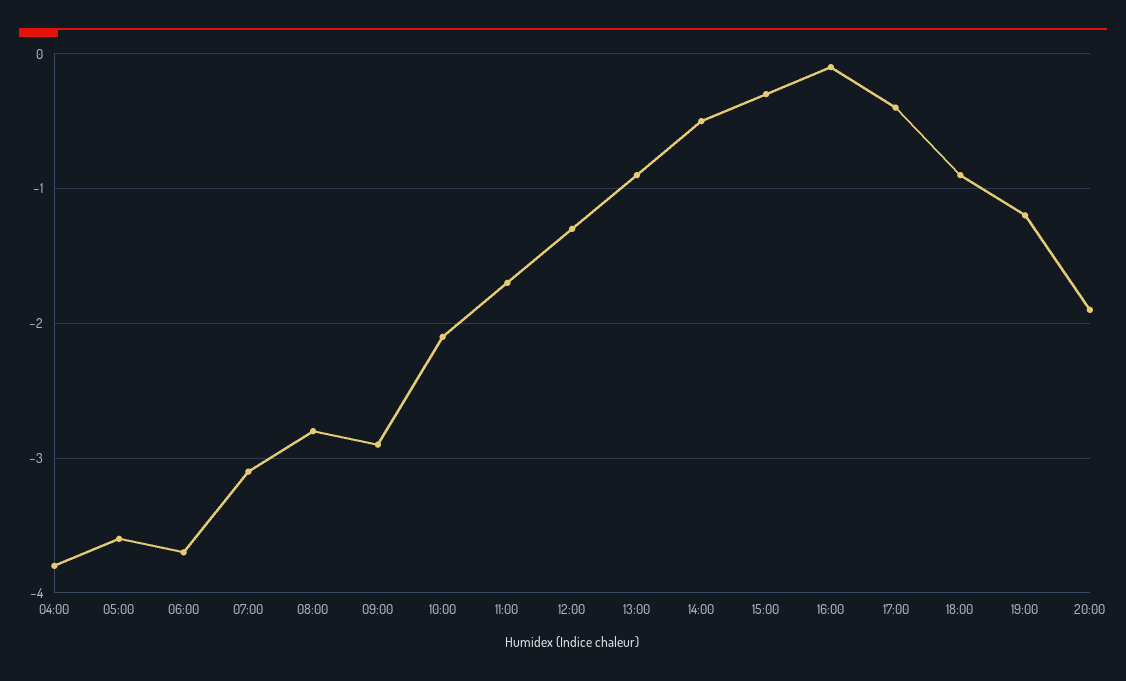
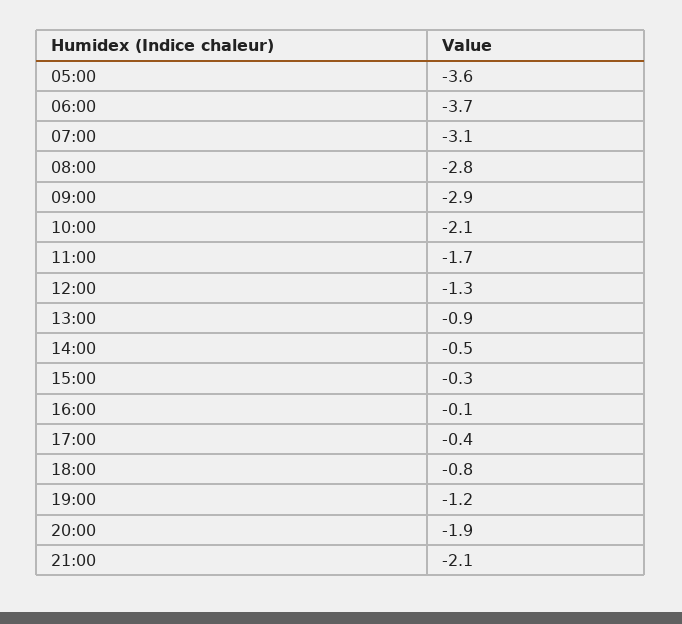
04:00: -3.8 -> none
18:00: -0.9 -> -0.8
21:00: none -> -2.1

